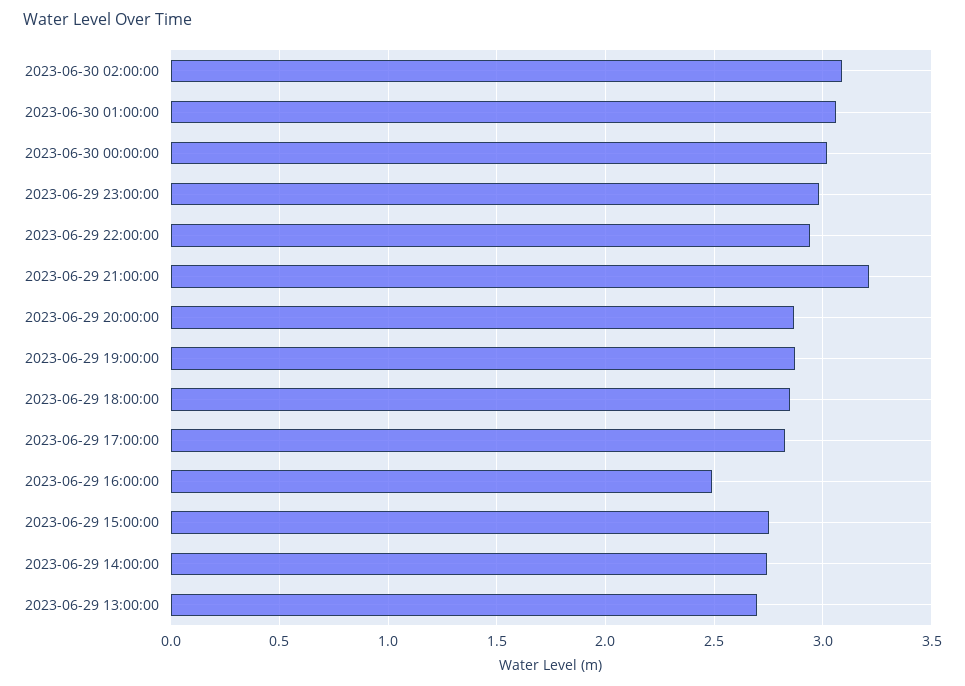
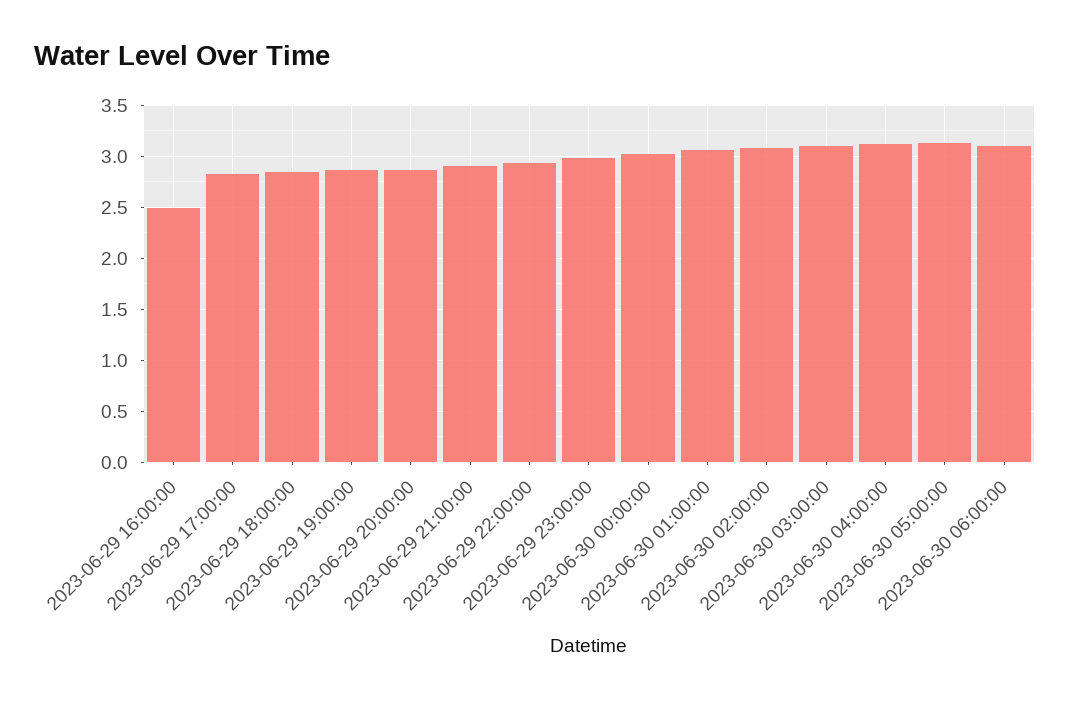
2023-06-29 21:00:00: 3.2 -> 2.9
2023-06-29 15:00:00: 2.75 -> none
2023-06-29 14:00:00: 2.75 -> none
2023-06-29 13:00:00: 2.7 -> none
2023-06-30 03:00:00: none -> 3.1
2023-06-30 04:00:00: none -> 3.1
2023-06-30 05:00:00: none -> 3.1
2023-06-30 06:00:00: none -> 3.1

